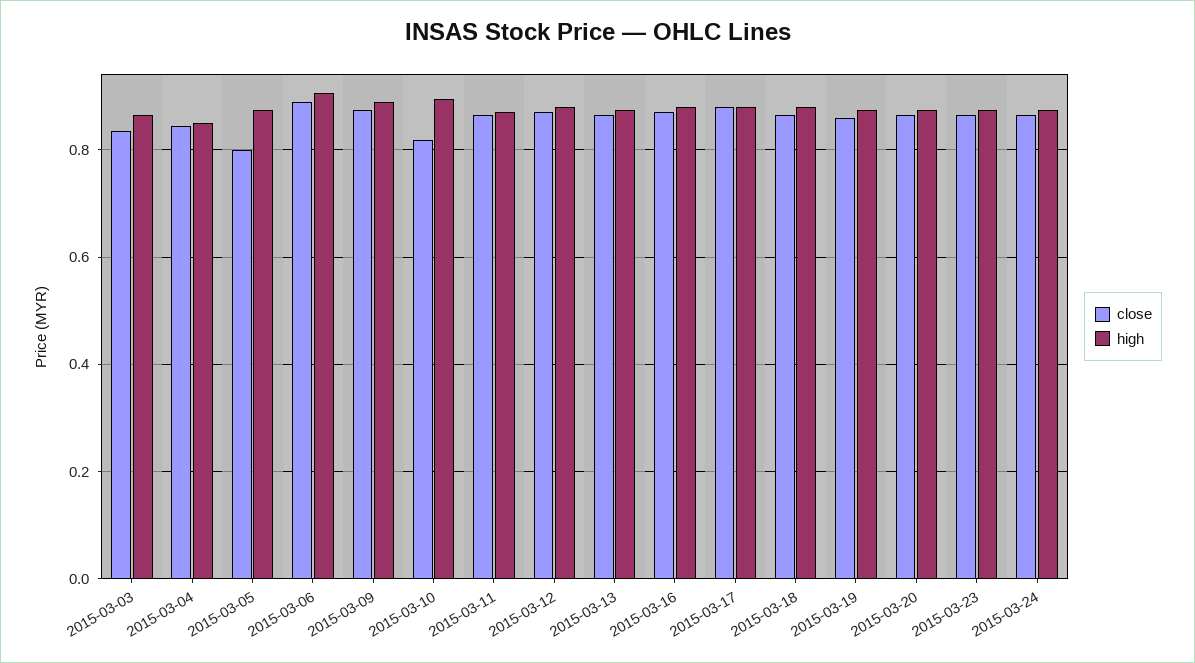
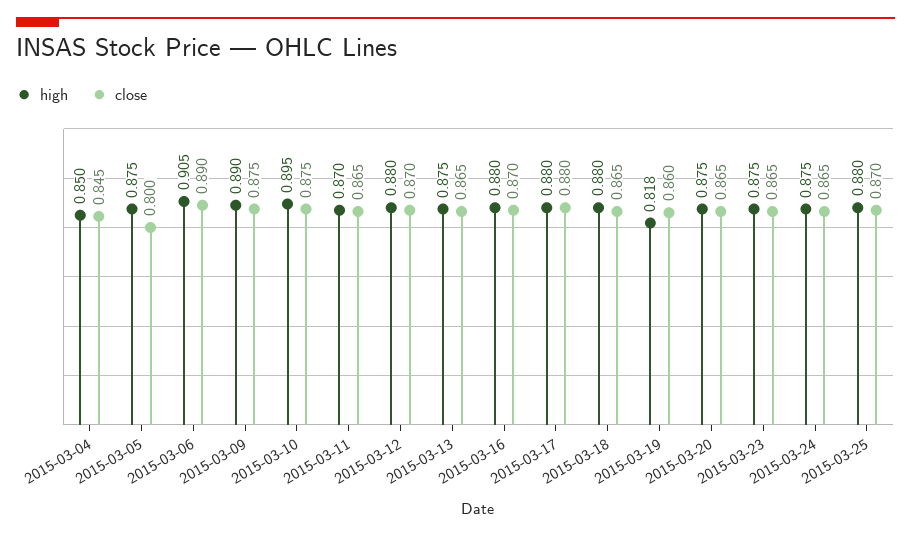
close, 2015-03-03: 0.84 -> none
high, 2015-03-03: 0.86 -> none
close, 2015-03-10: 0.82 -> 0.875
high, 2015-03-19: 0.88 -> 0.818
high, 2015-03-25: none -> 0.88
close, 2015-03-25: none -> 0.87

